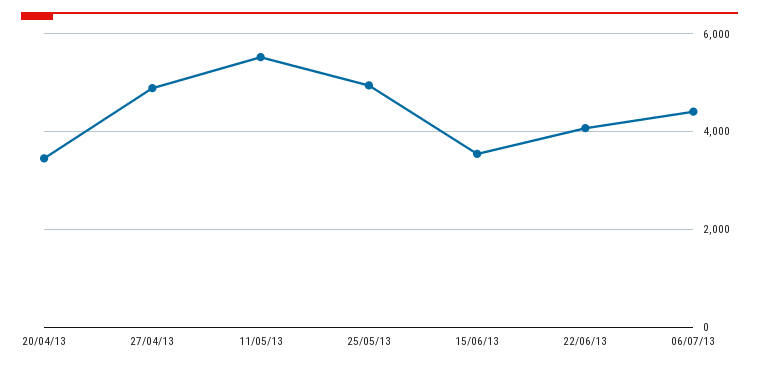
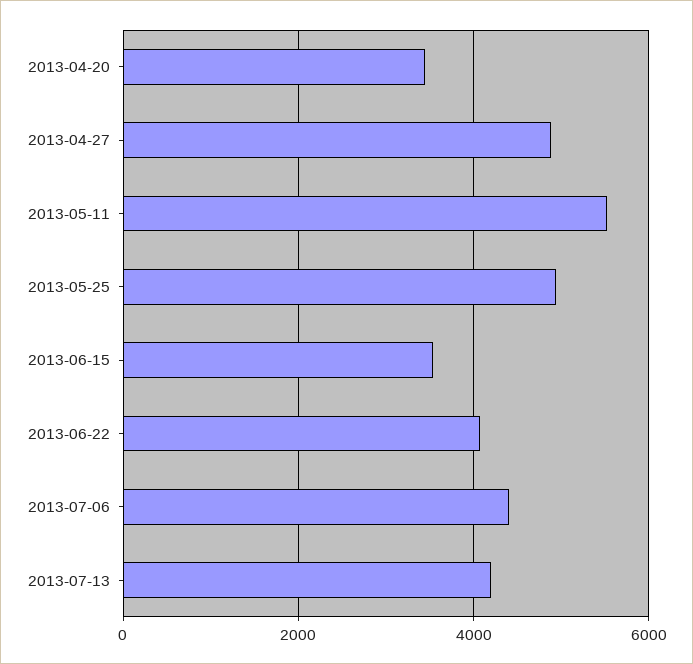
2013-07-13: none -> 4200

